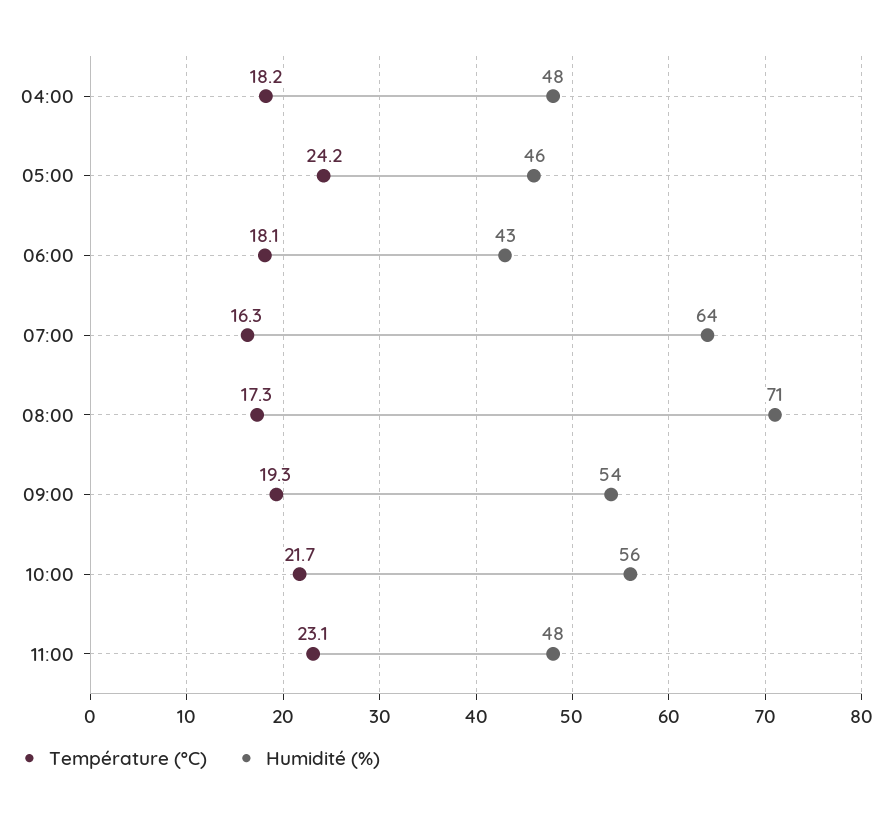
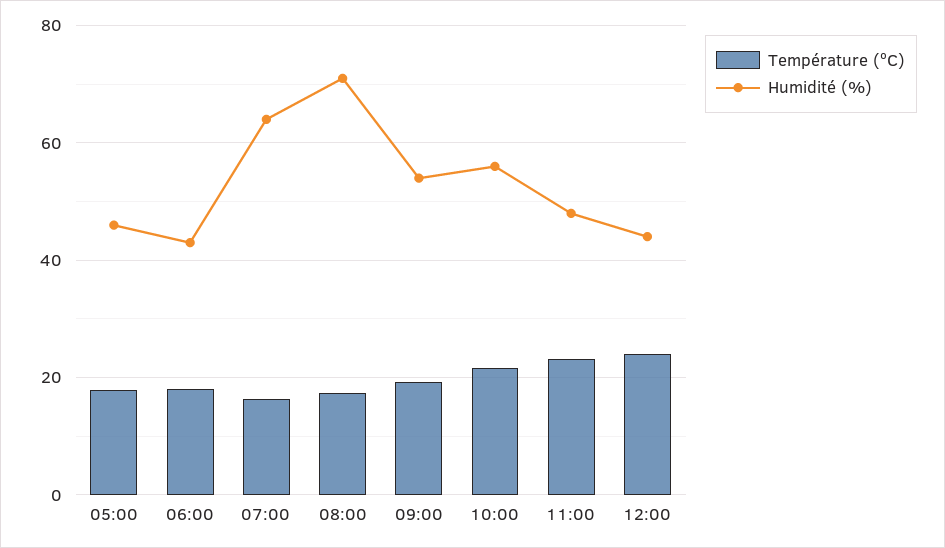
Température (ºC), 04:00: 18.2 -> none
Humidité (%), 04:00: 48 -> none
Température (ºC), 05:00: 24.2 -> 18
Température (ºC), 12:00: none -> 24
Humidité (%), 12:00: none -> 44

